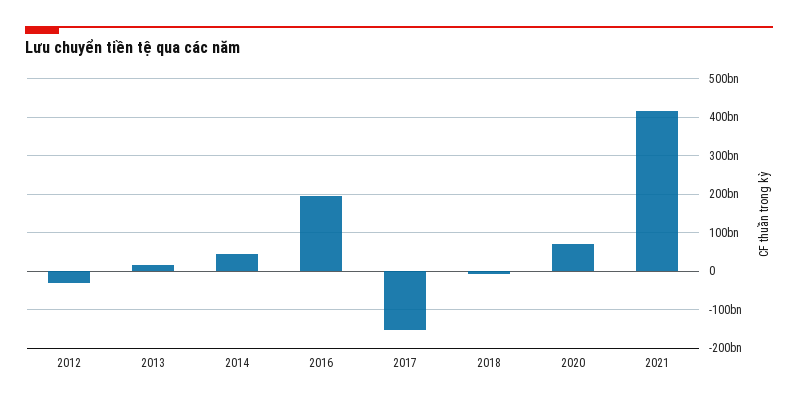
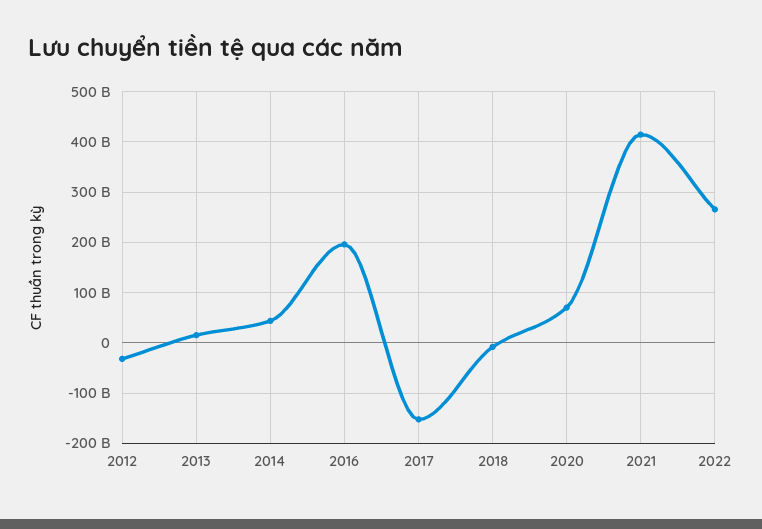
2022: none -> 260000000000

